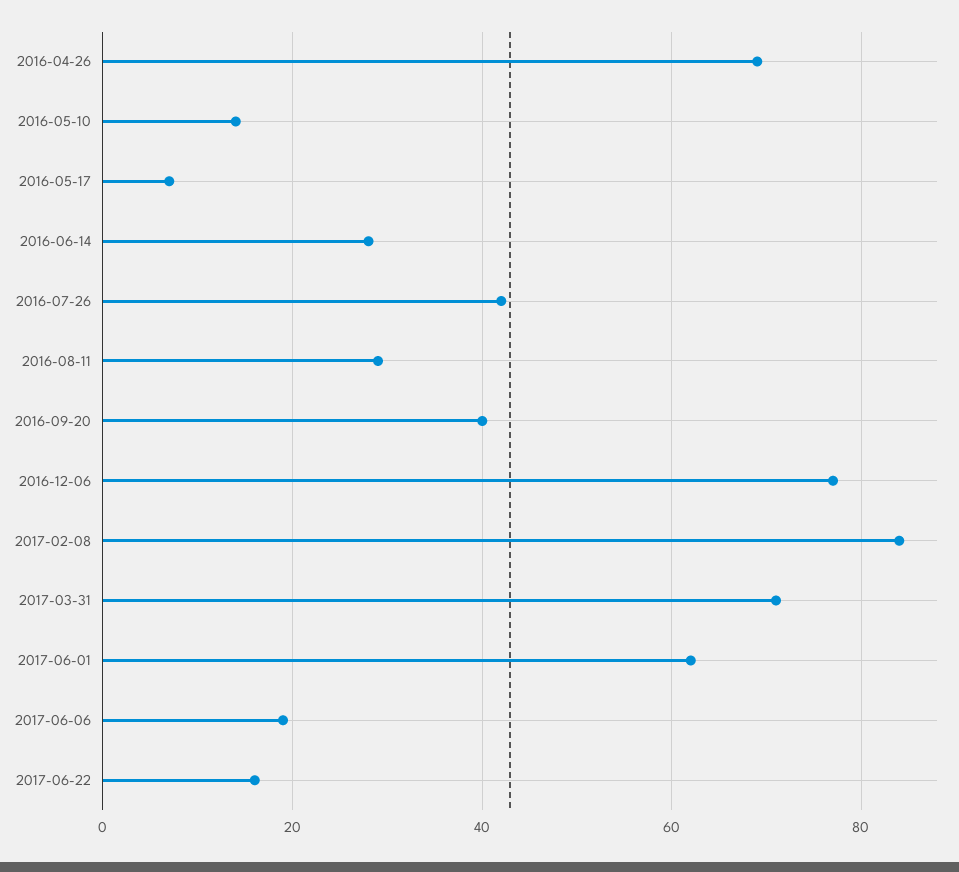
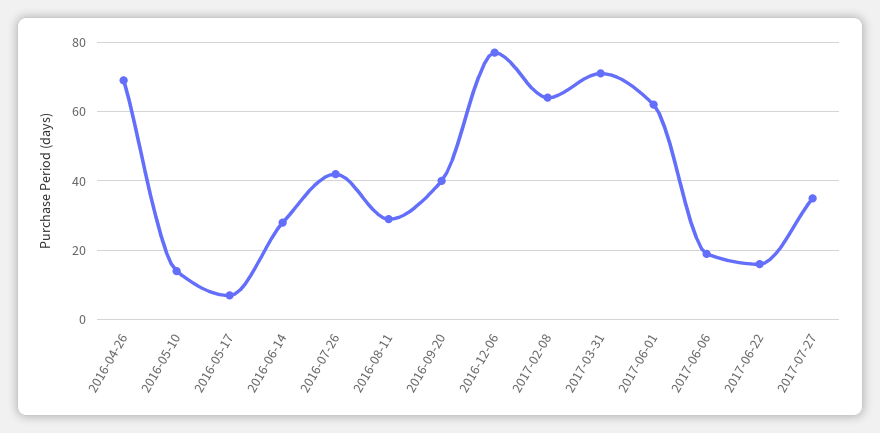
2017-02-08: 85 -> 65
2017-07-27: none -> 35

